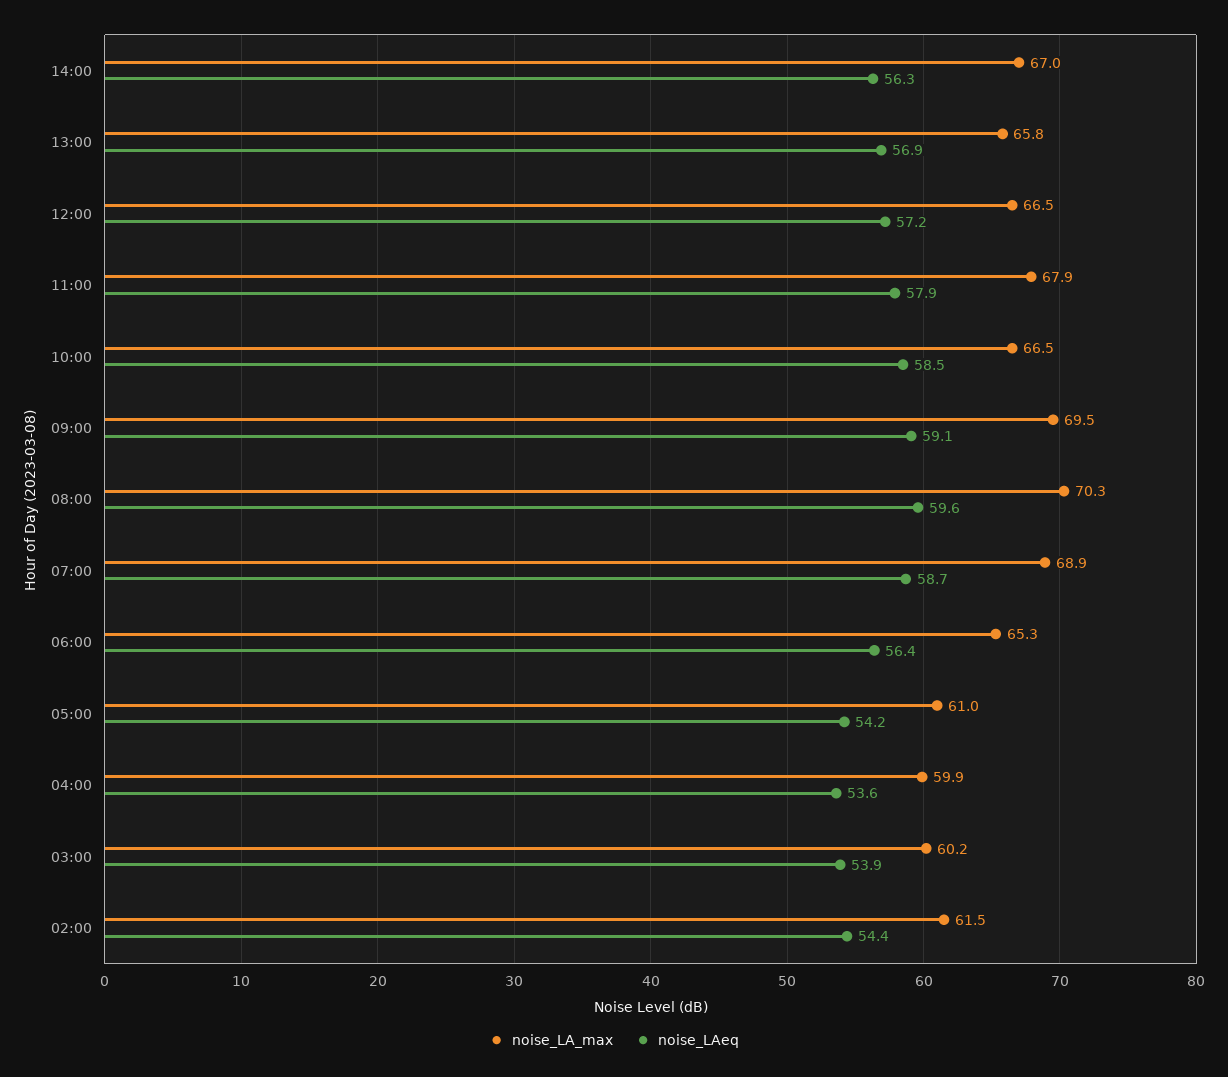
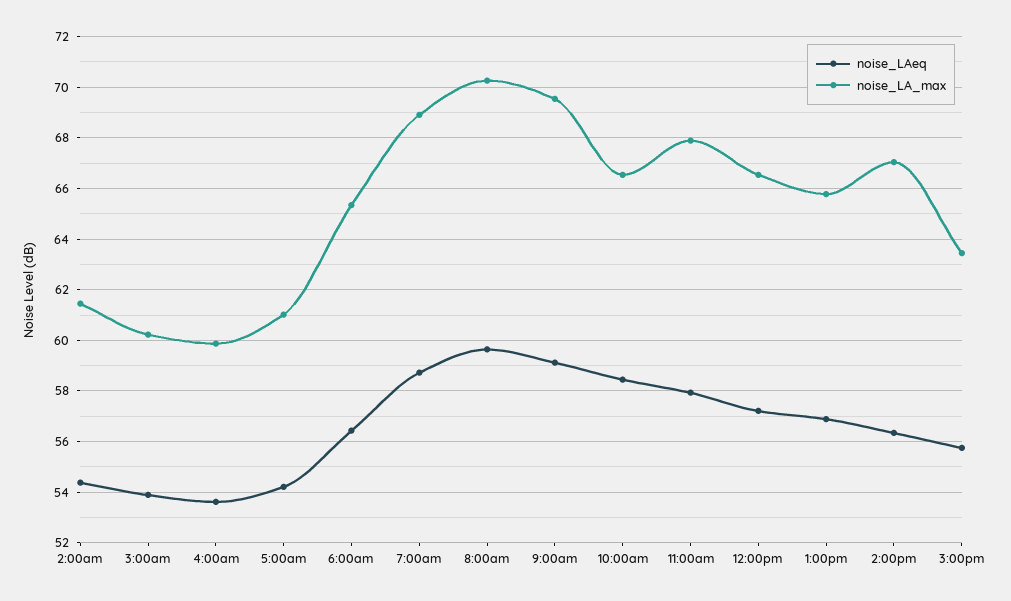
noise_LAeq, 3:00pm: none -> 55.75
noise_LA_max, 3:00pm: none -> 63.5

